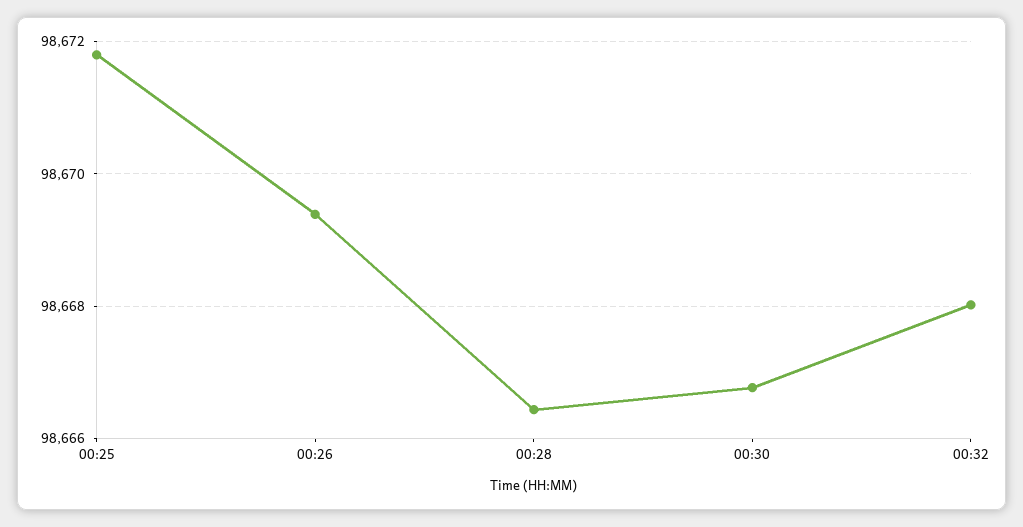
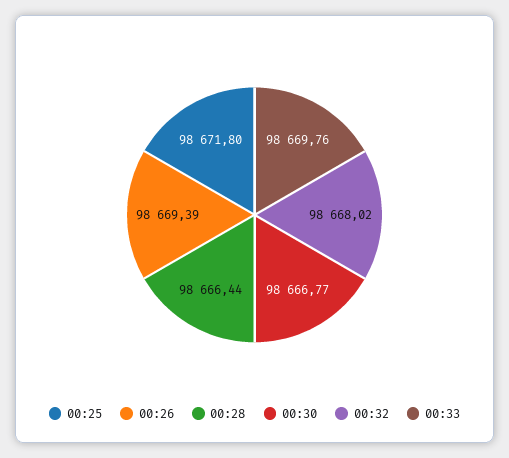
00:33: none -> 98669.76

